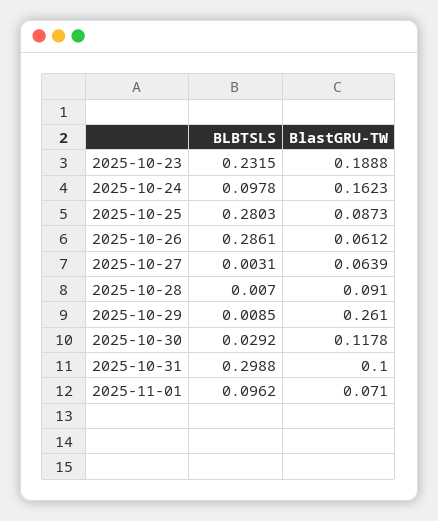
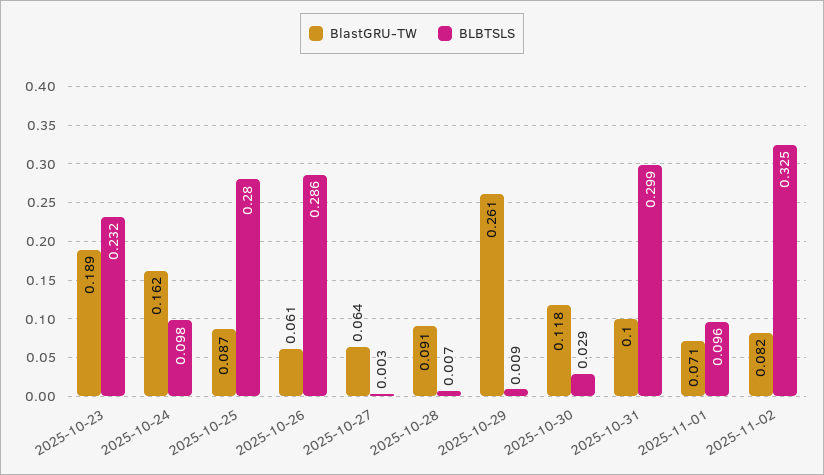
BlastGRU-TW, 2025-11-02: none -> 0.082
BLBTSLS, 2025-11-02: none -> 0.325

